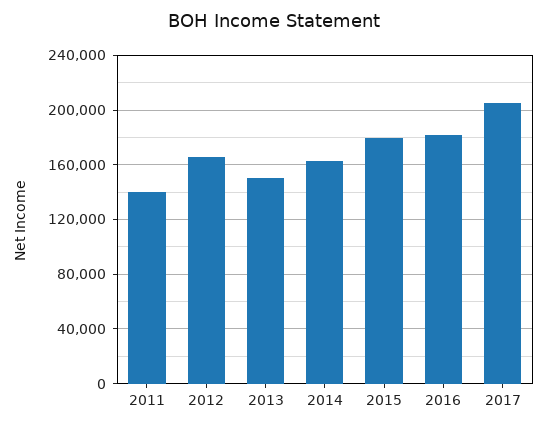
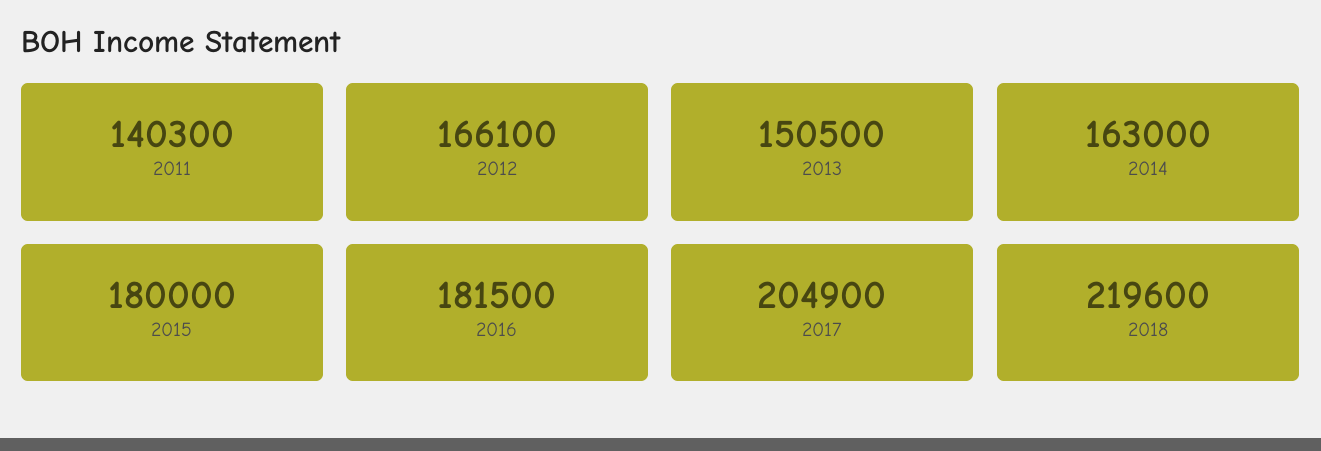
2018: none -> 219600

